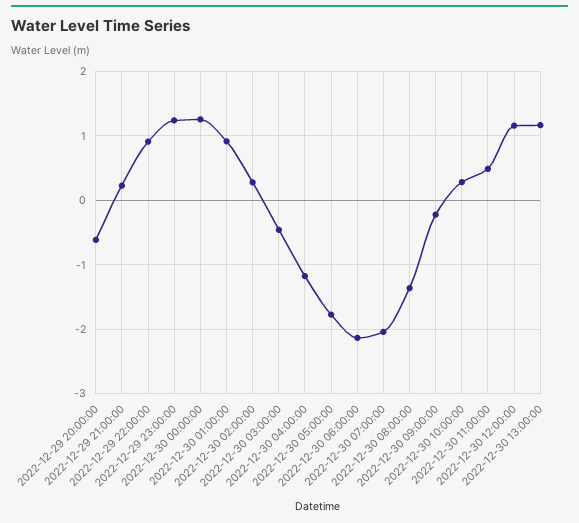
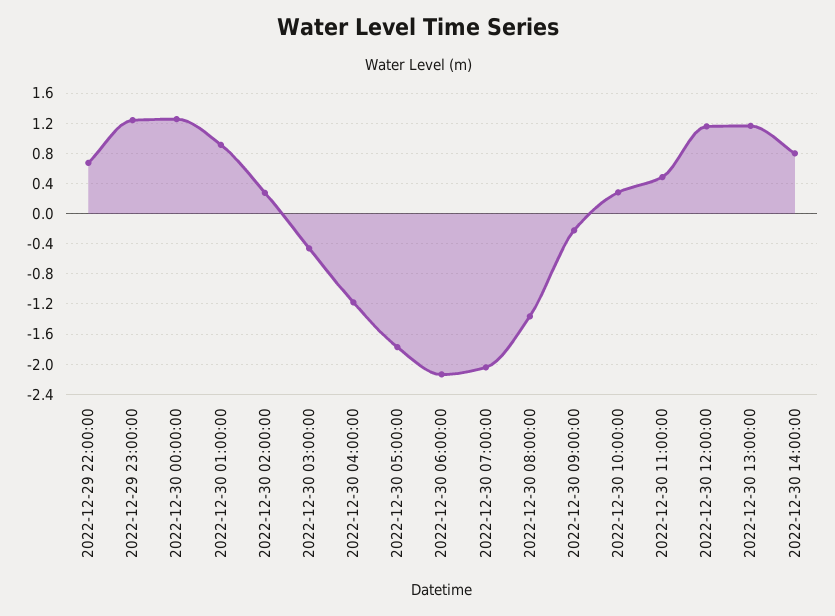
2022-12-29 20:00:00: -0.6 -> none
2022-12-29 21:00:00: 0.2 -> none
2022-12-29 22:00:00: 0.9 -> 0.7
2022-12-30 14:00:00: none -> 0.8

